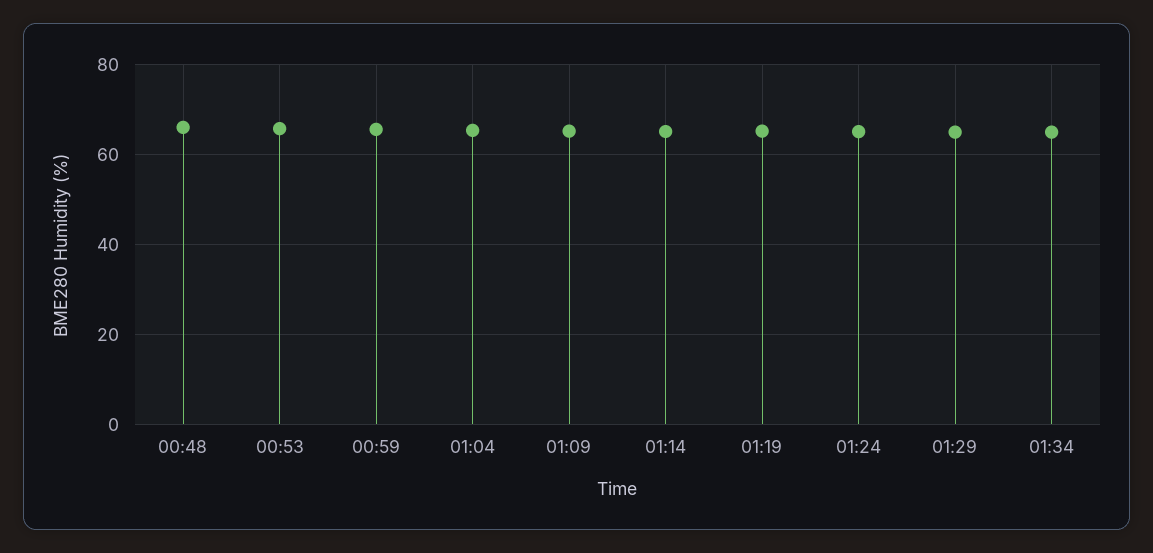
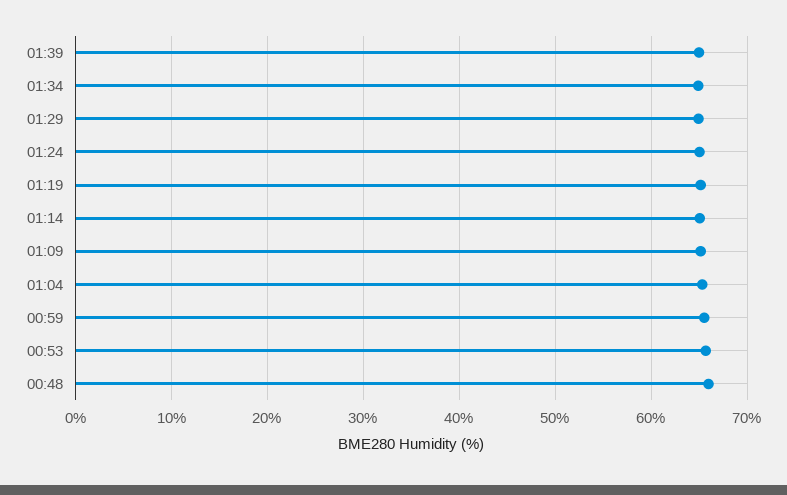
01:39: none -> 65

